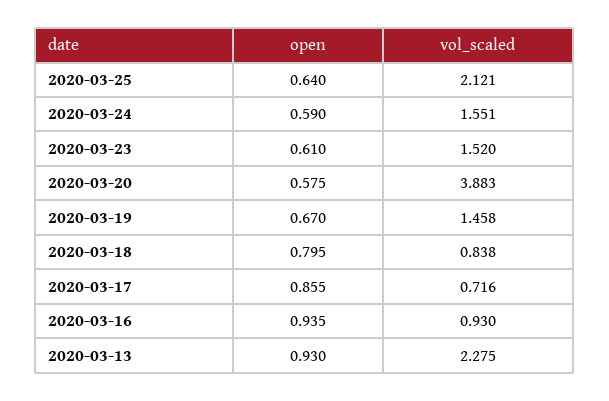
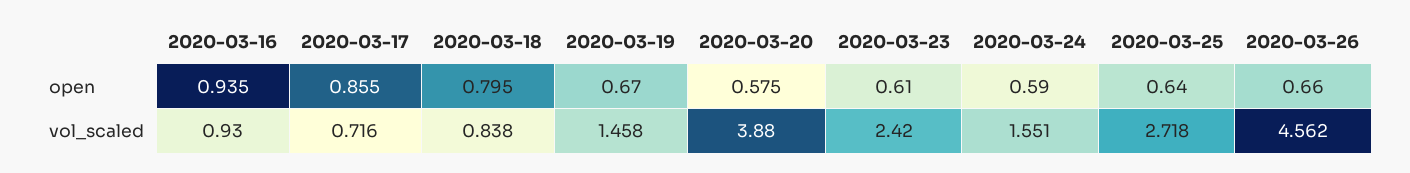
vol_scaled, 2020-03-25: 2.121 -> 2.718
vol_scaled, 2020-03-23: 1.52 -> 2.42
vol_scaled, 2020-03-20: 3.883 -> 3.88
open, 2020-03-13: 0.93 -> none
vol_scaled, 2020-03-13: 2.275 -> none
open, 2020-03-26: none -> 0.66
vol_scaled, 2020-03-26: none -> 4.562

